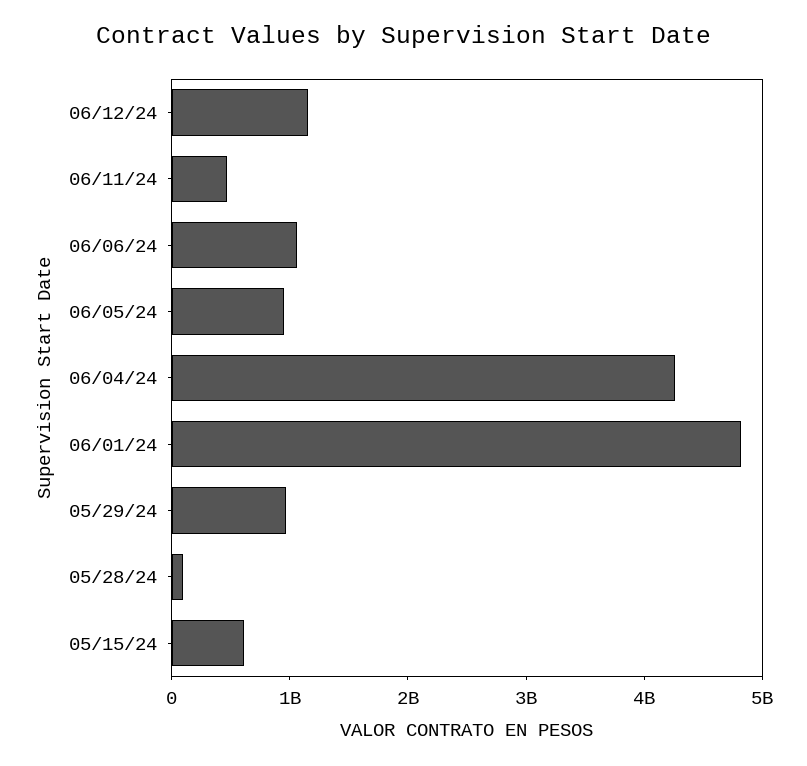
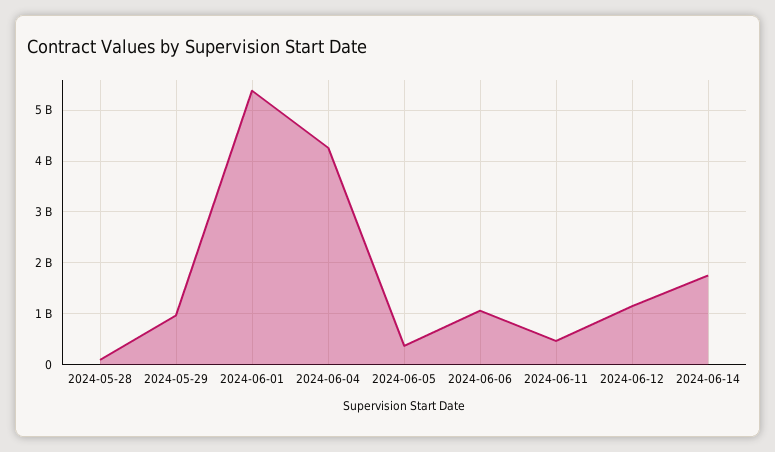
06/05/24: 1000000000 -> 400000000
06/01/24: 4800000000 -> 5400000000
05/15/24: 600000000 -> none
2024-06-14: none -> 1800000000

